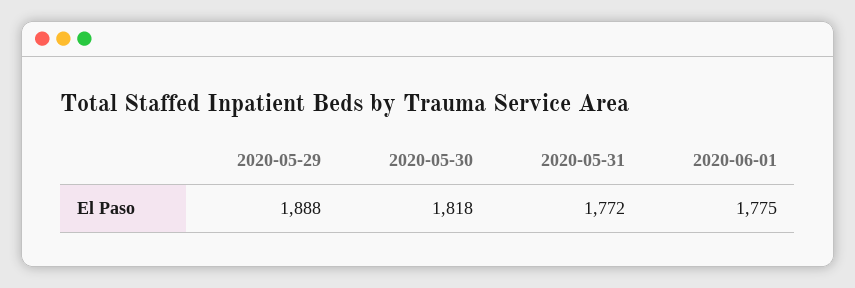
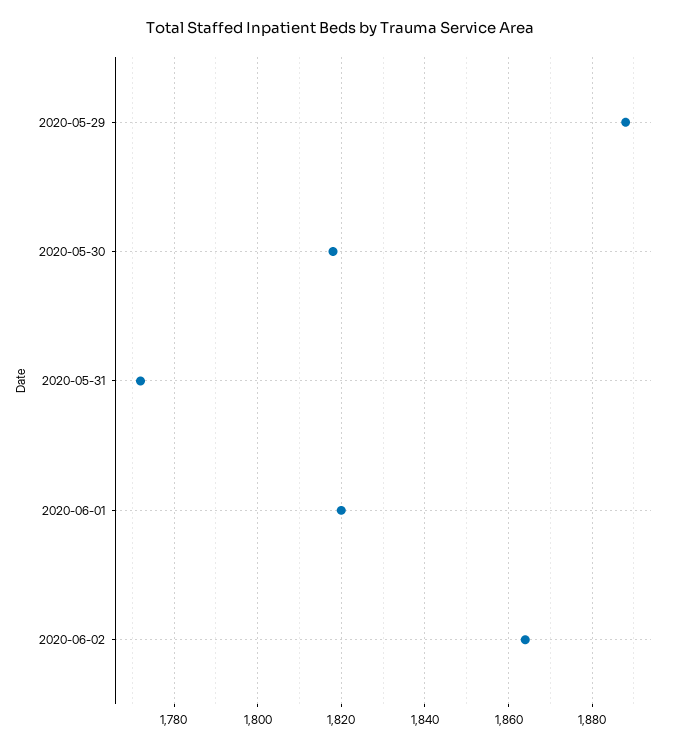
2020-06-01: 1775 -> 1820
2020-06-02: none -> 1865

